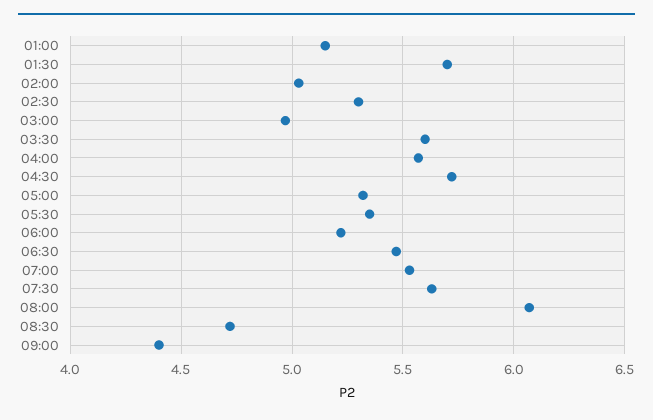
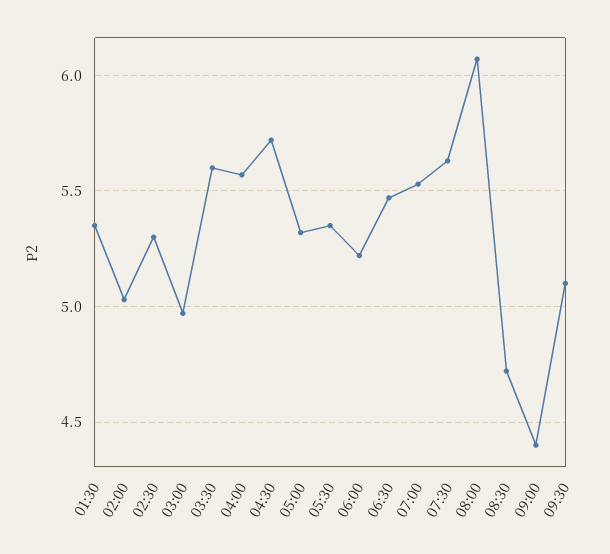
01:00: 5.15 -> none
01:30: 5.7 -> 5.35
09:30: none -> 5.1

